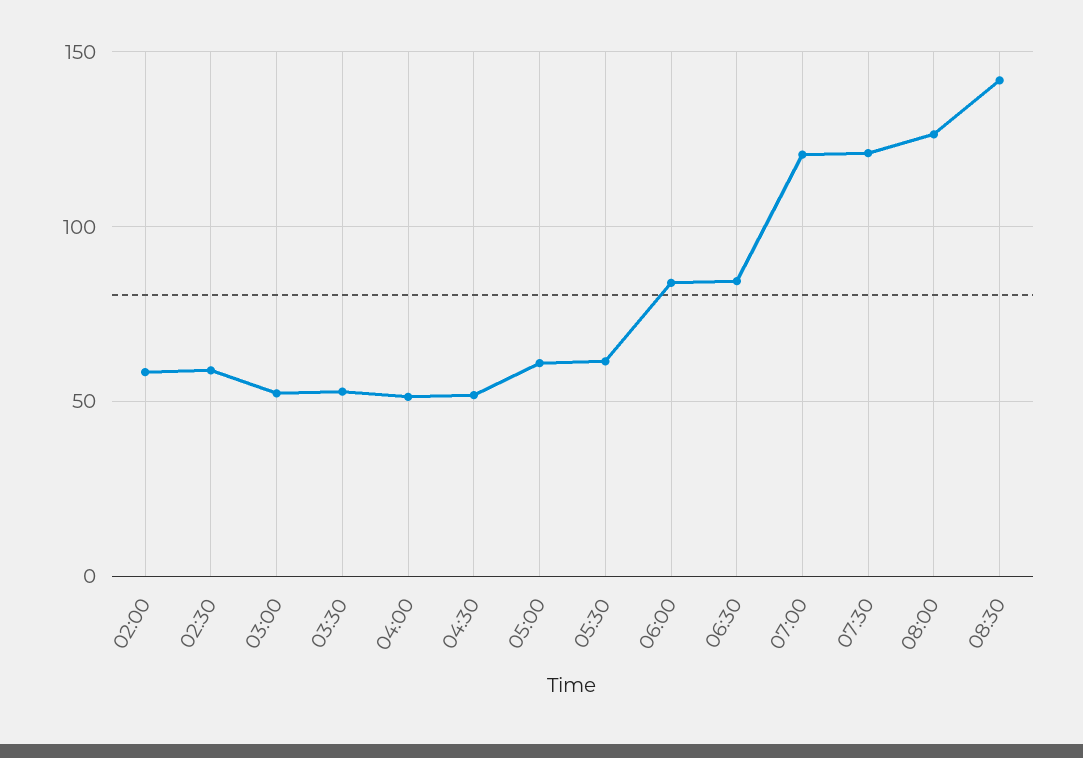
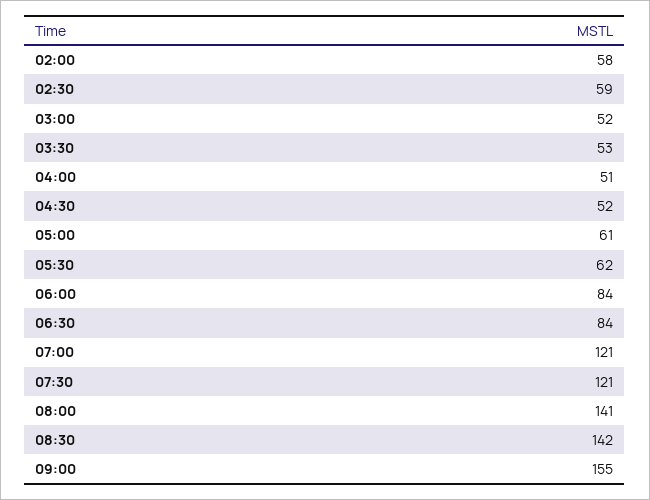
08:00: 125 -> 141
09:00: none -> 155

